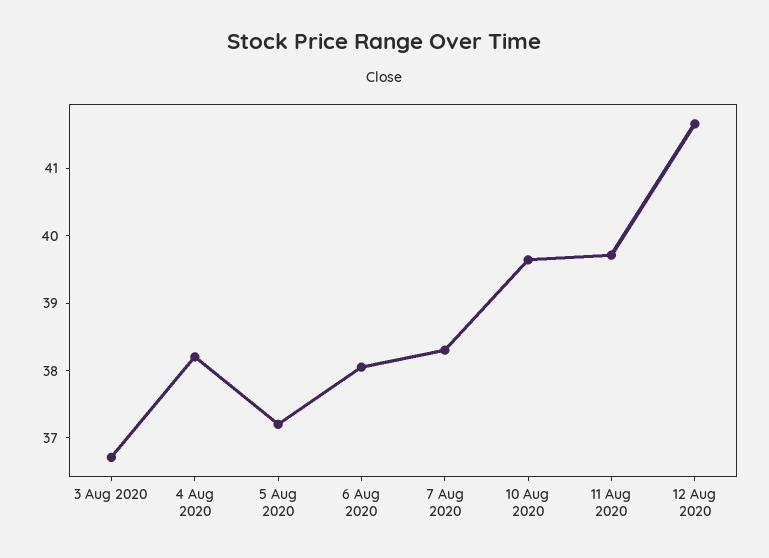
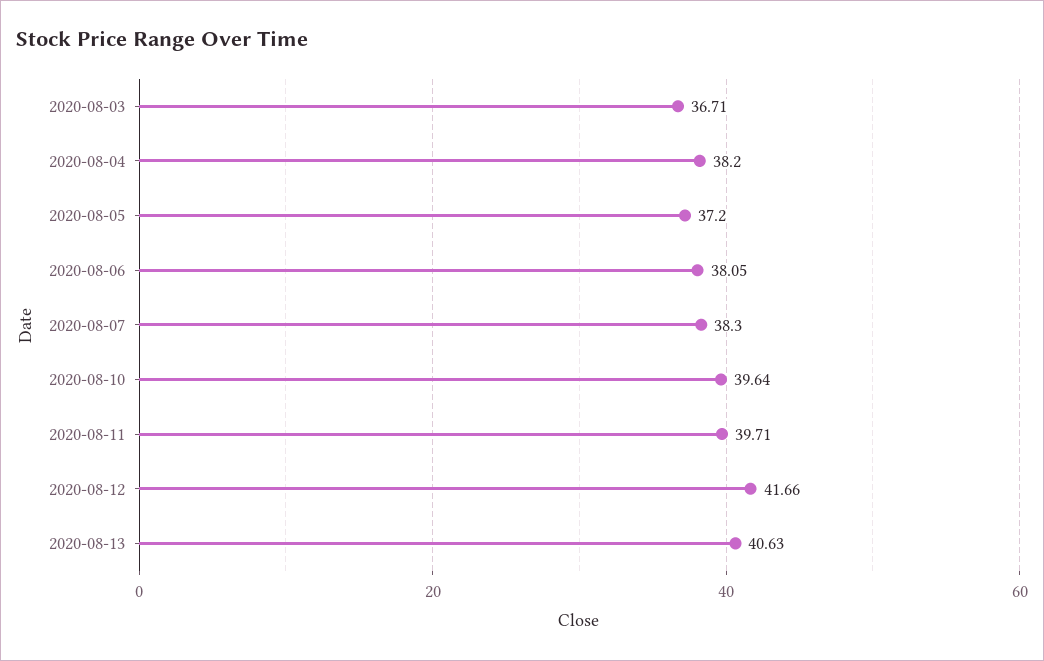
2020-08-13: none -> 40.63

